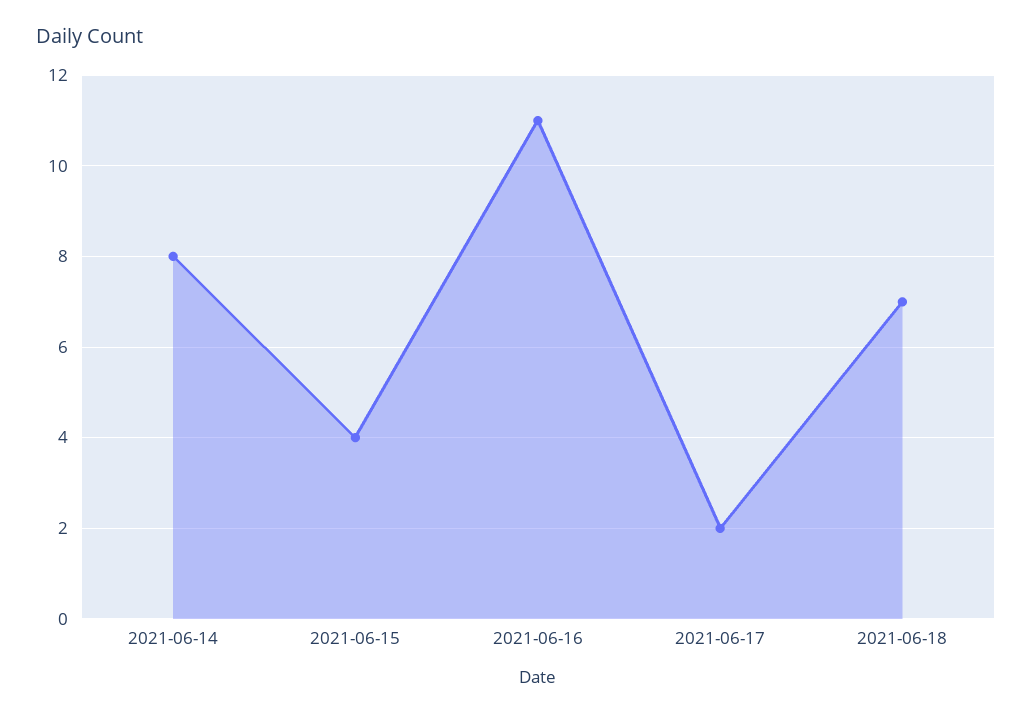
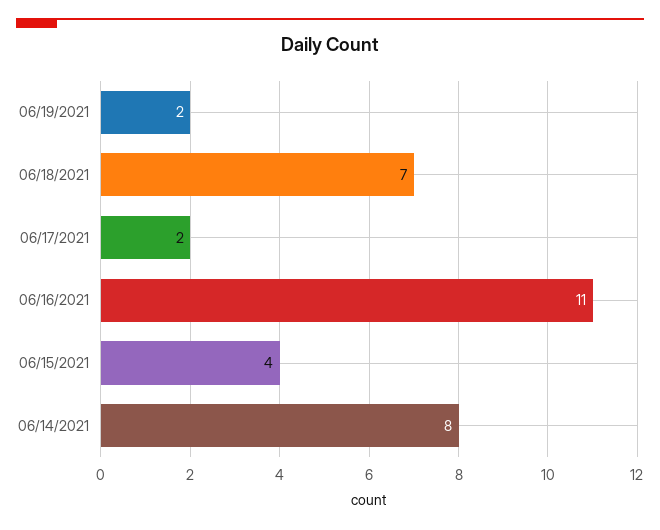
06/19/2021: none -> 2

